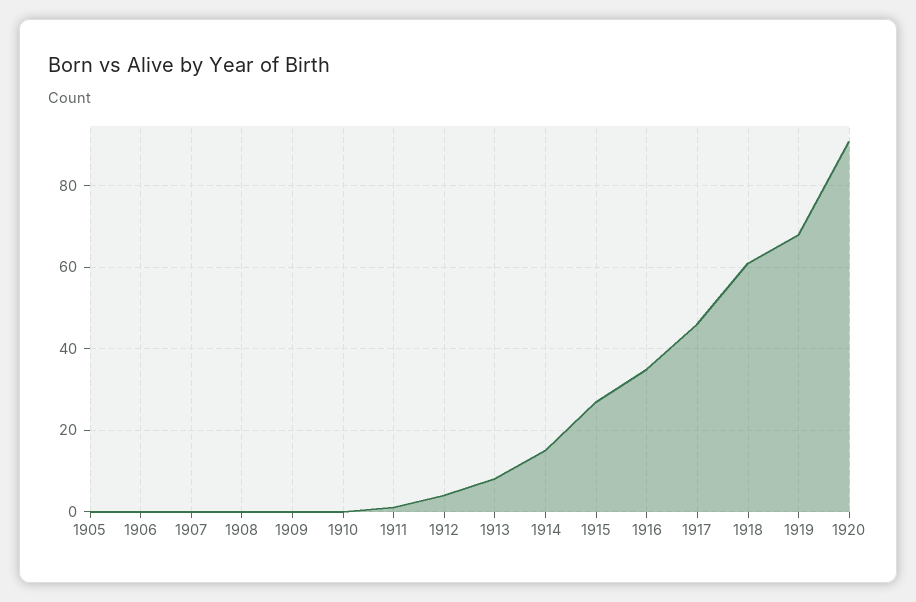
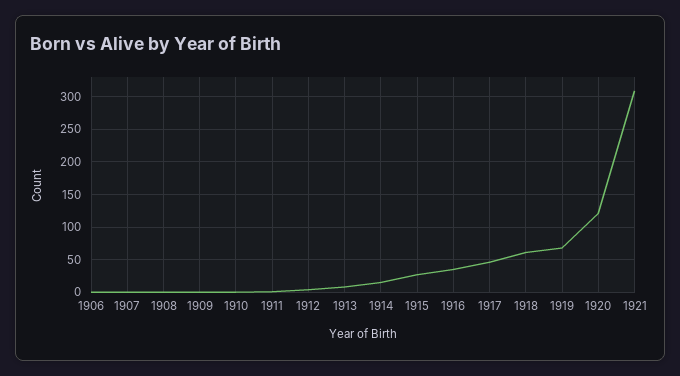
1905: 0 -> none
1920: 90 -> 120
1921: none -> 310

